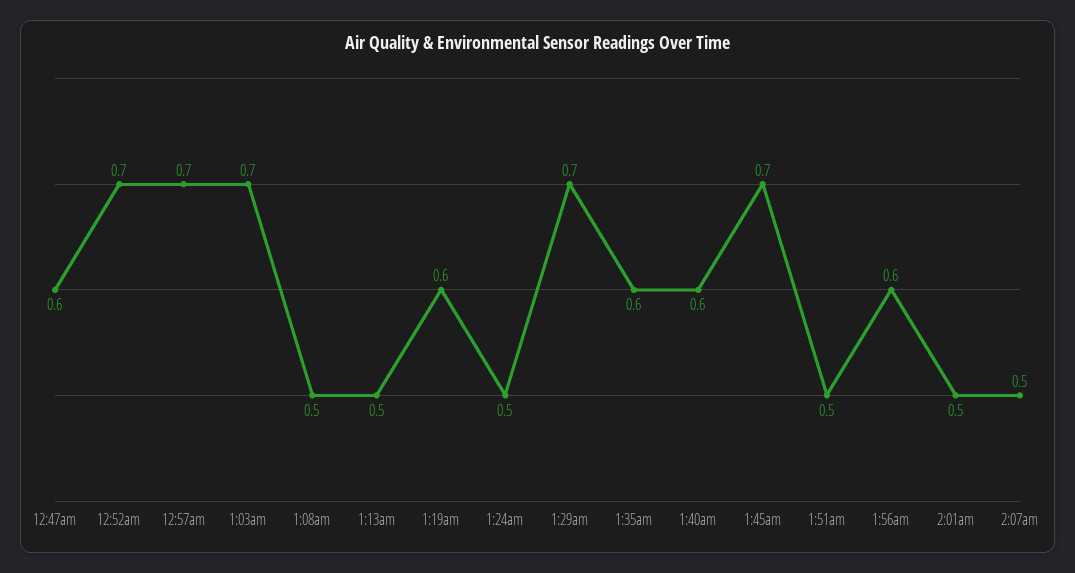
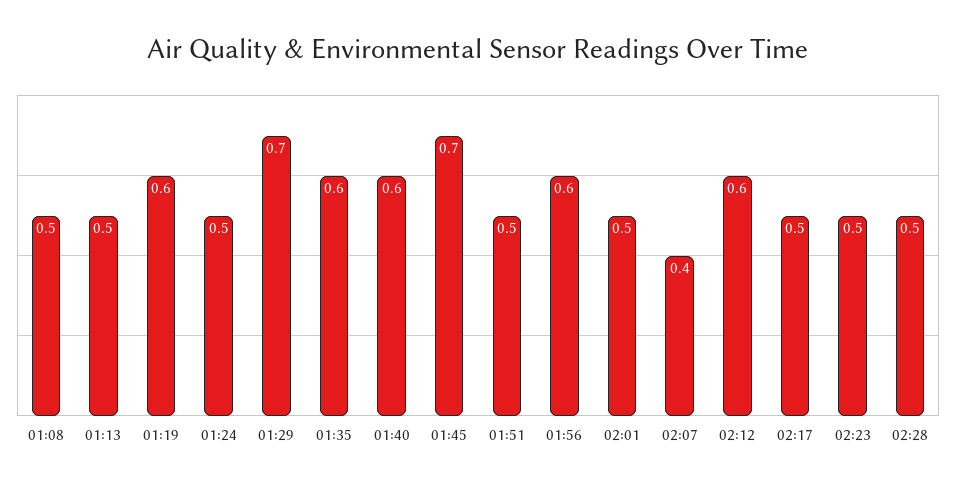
12:47am: 0.6 -> none
12:52am: 0.7 -> none
12:57am: 0.7 -> none
1:03am: 0.7 -> none
2:07am: 0.5 -> 0.4
02:12: none -> 0.6
02:17: none -> 0.5
02:23: none -> 0.5
02:28: none -> 0.5

